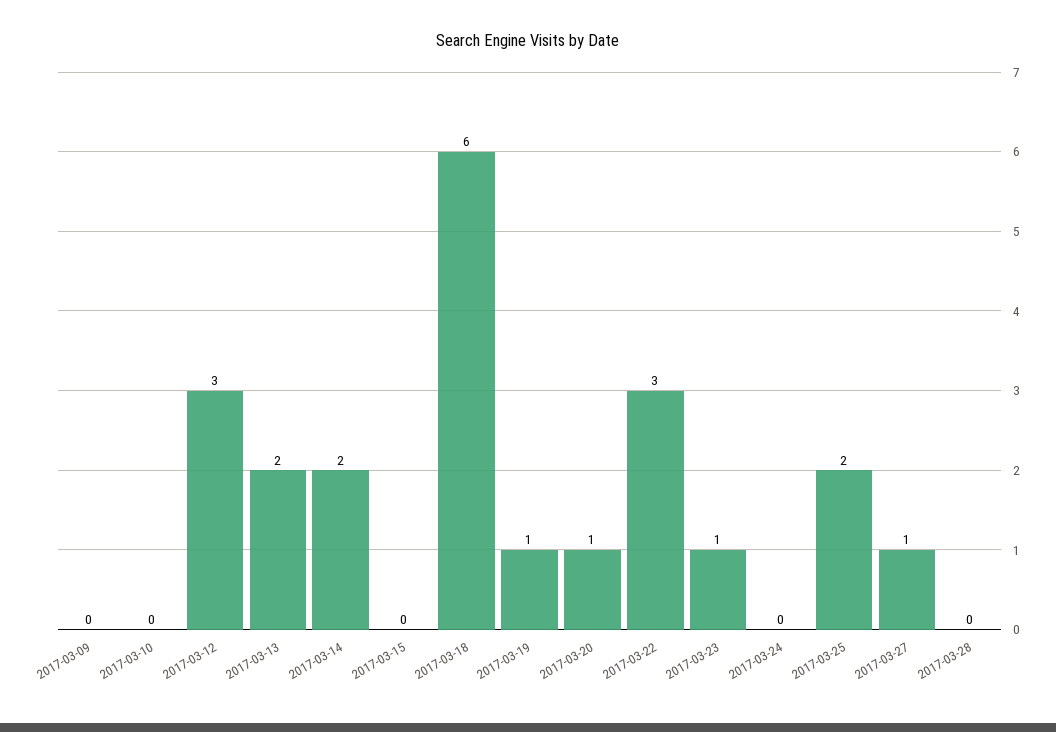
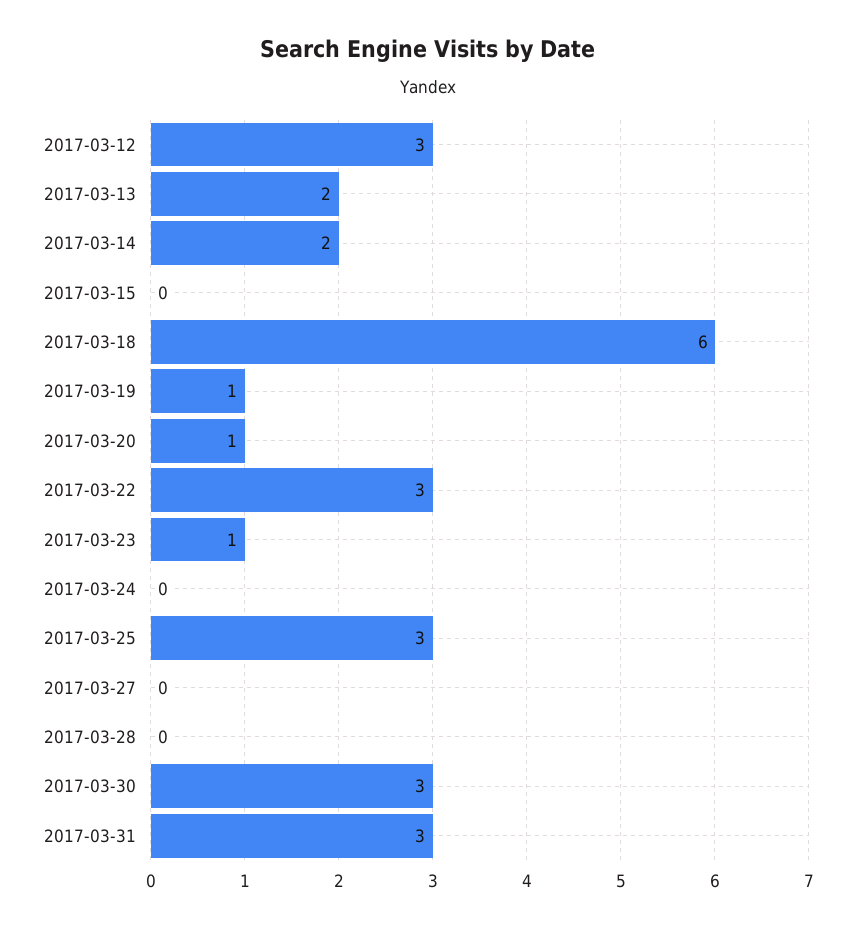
2017-03-09: 0 -> none
2017-03-10: 0 -> none
2017-03-25: 2 -> 3
2017-03-27: 1 -> 0
2017-03-30: none -> 3
2017-03-31: none -> 3

